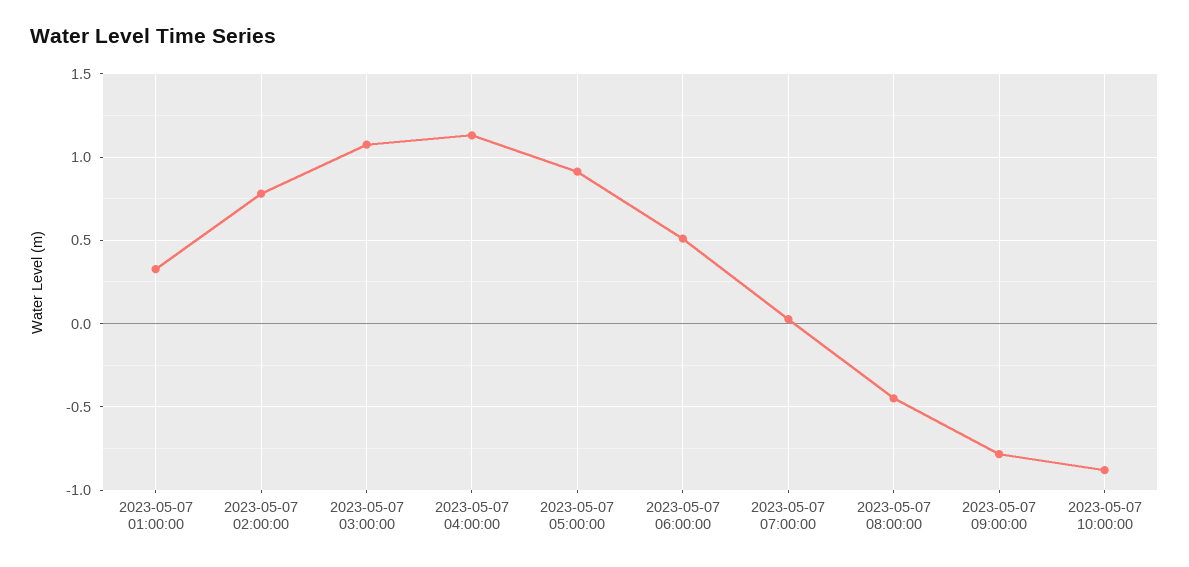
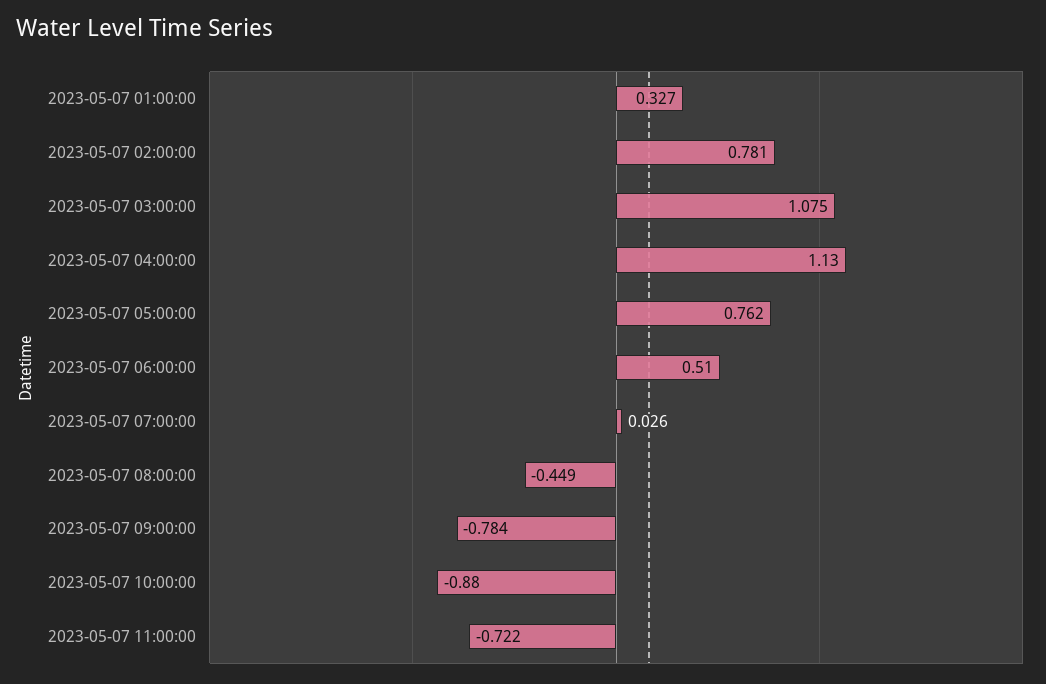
2023-05-07 05:00:00: 0.9 -> 0.762
2023-05-07 11:00:00: none -> -0.722

